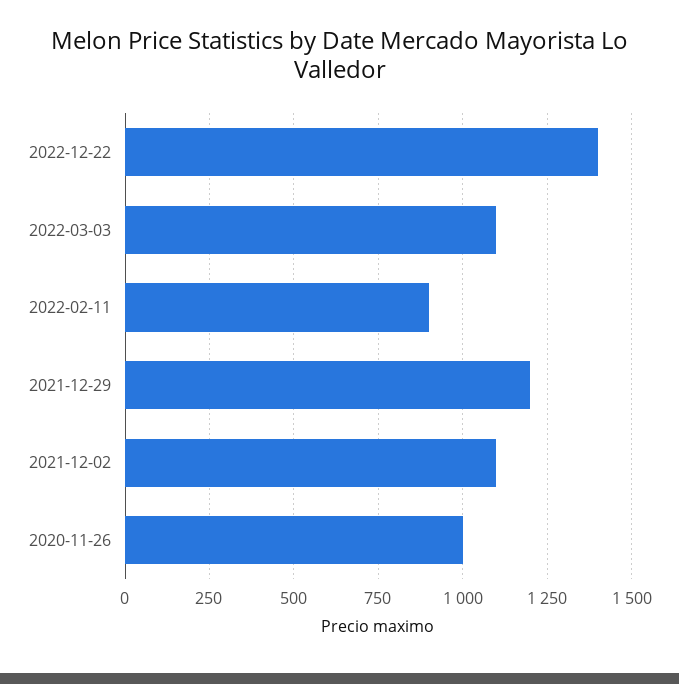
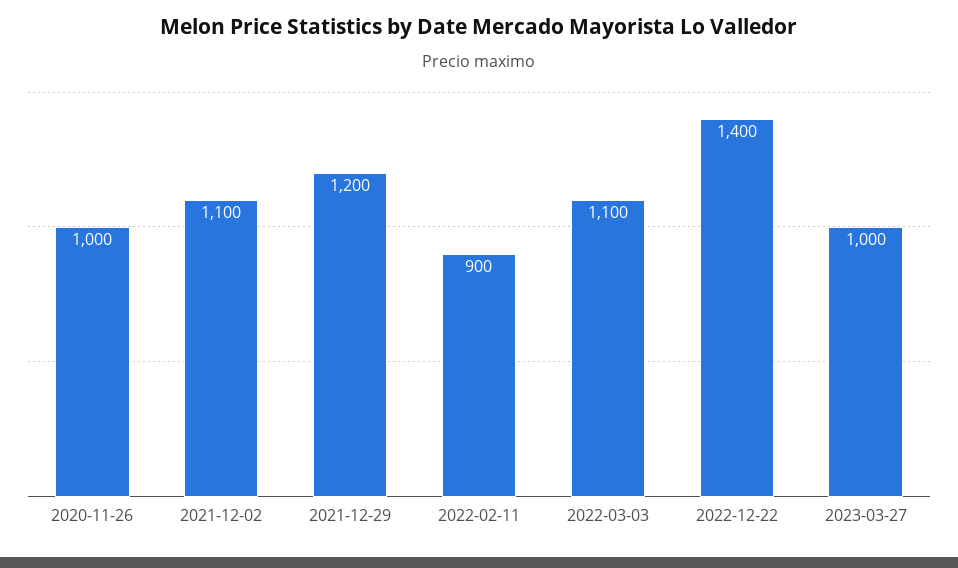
2023-03-27: none -> 1000

